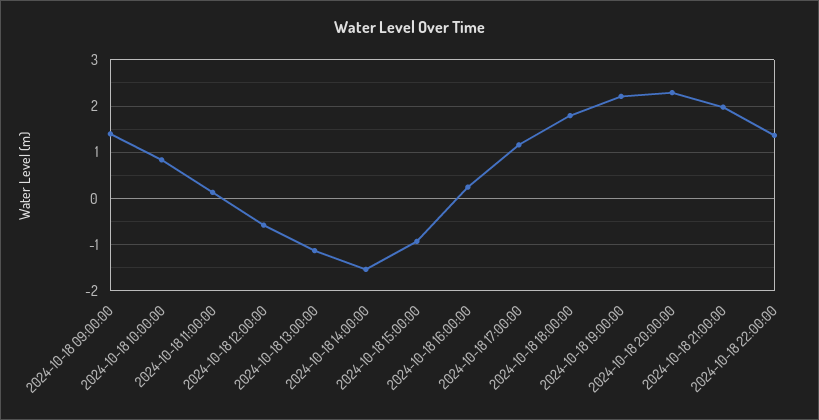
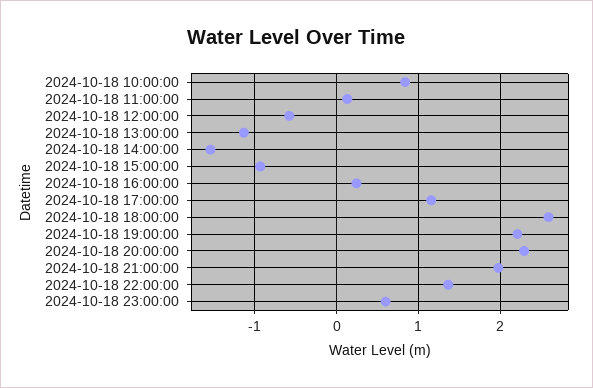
2024-10-18 09:00:00: 1.4 -> none
2024-10-18 18:00:00: 1.8 -> 2.6
2024-10-18 23:00:00: none -> 0.6

